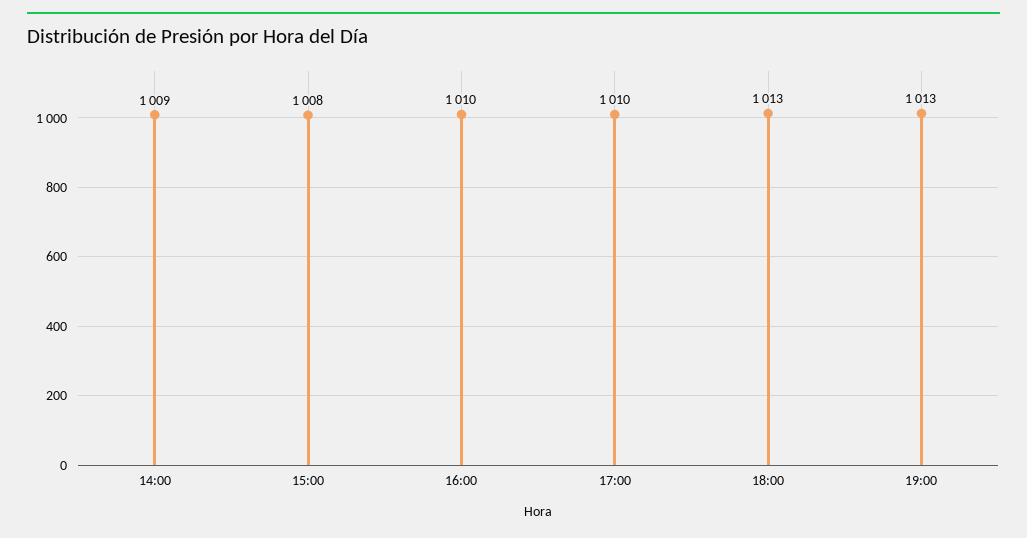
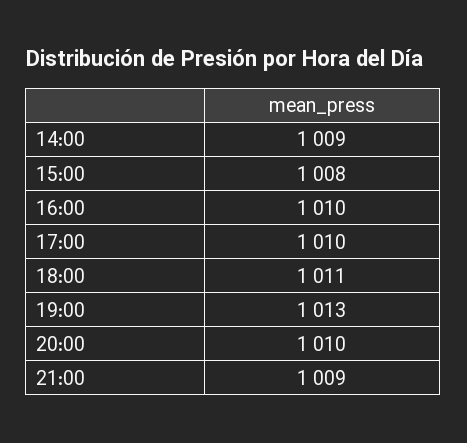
18:00: 1013 -> 1011
20:00: none -> 1010
21:00: none -> 1009

